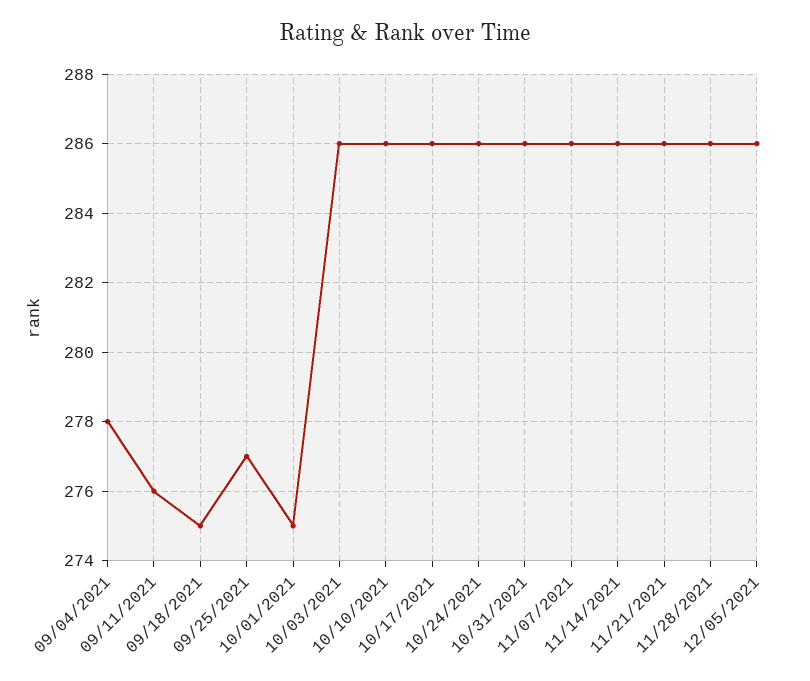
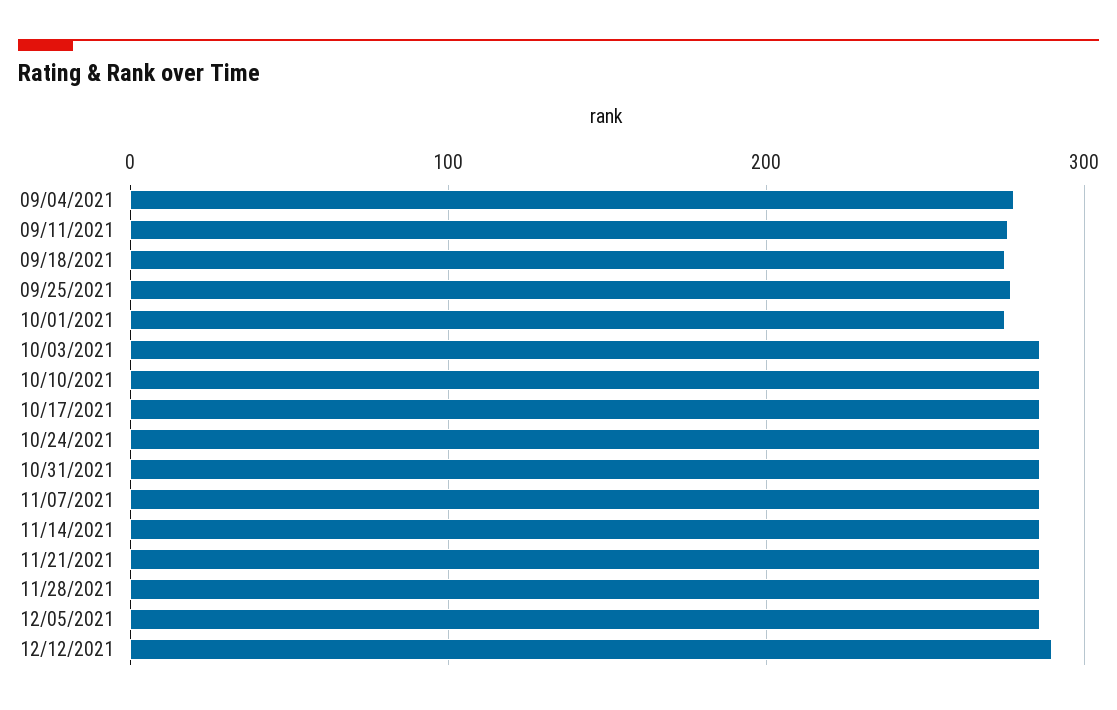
12/12/2021: none -> 290

